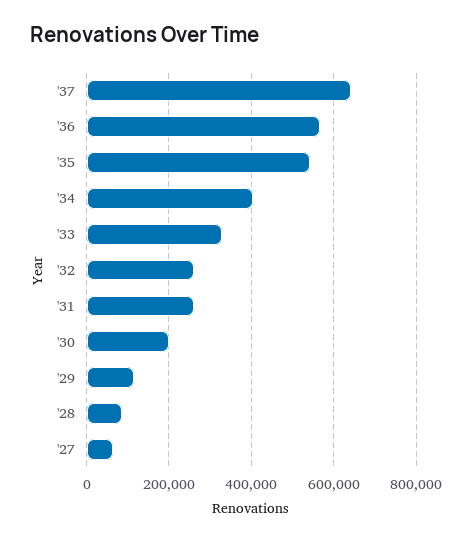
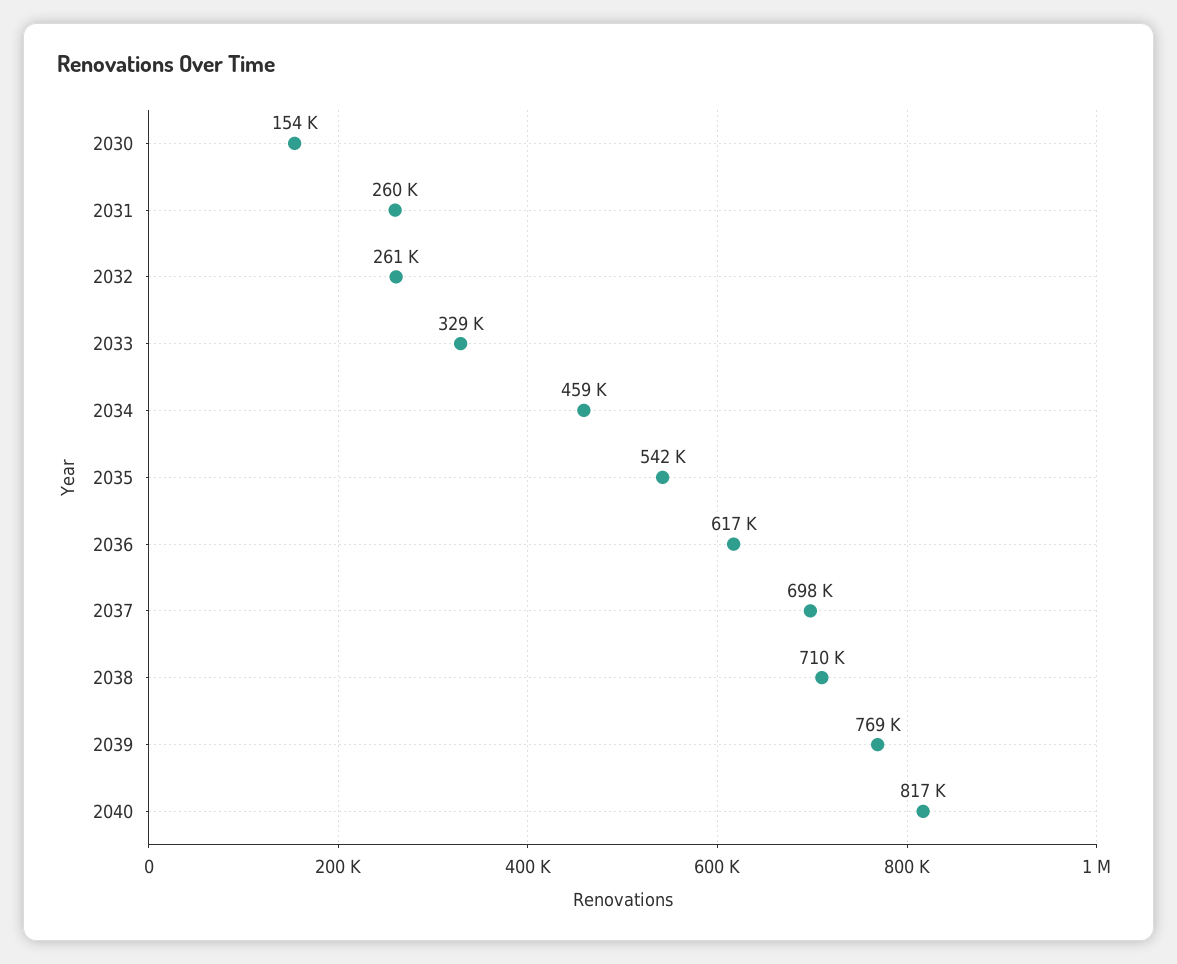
'37: 640000 -> 698000
'36: 560000 -> 617000
'34: 400000 -> 459000
'30: 200000 -> 154000
'29: 120000 -> none
'28: 80000 -> none
'27: 60000 -> none
2038: none -> 710000
2039: none -> 769000
2040: none -> 817000

